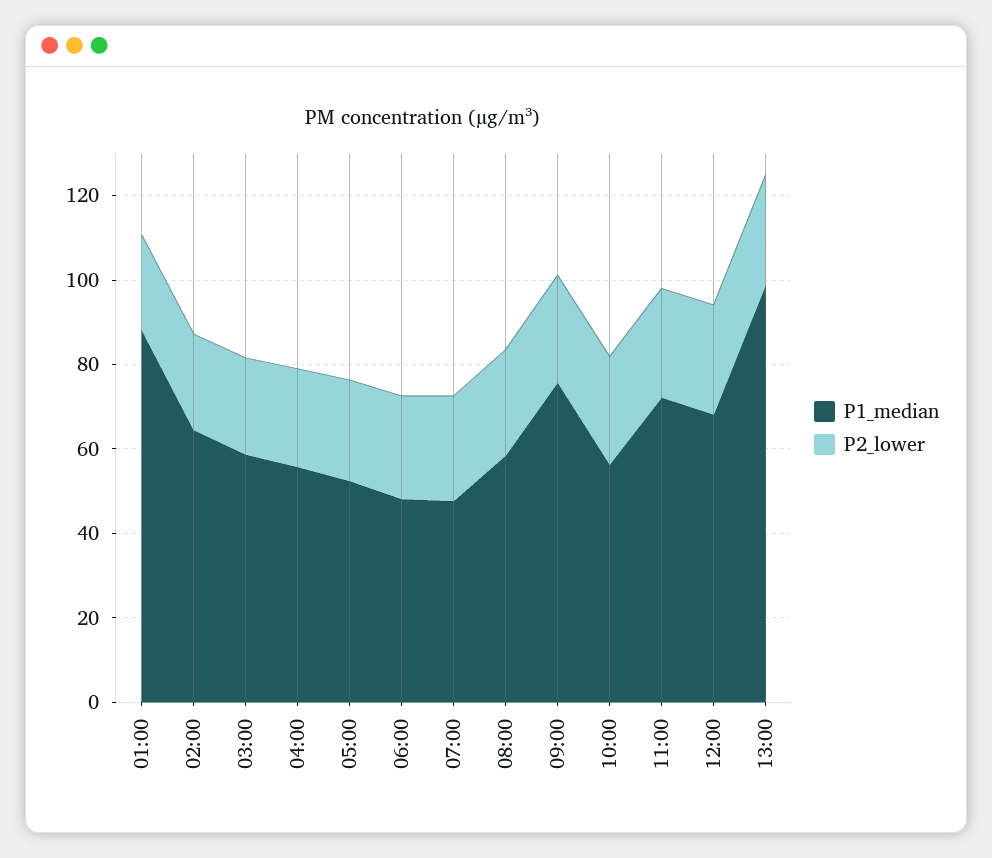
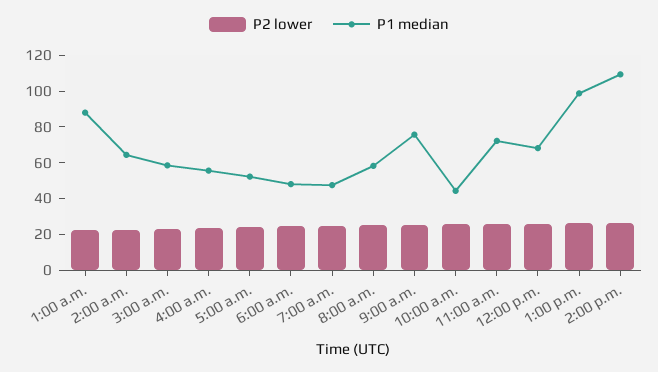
P1_median, 10:00: 55 -> 45
P2_lower, 2:00 p.m.: none -> 25
P1_median, 2:00 p.m.: none -> 110

